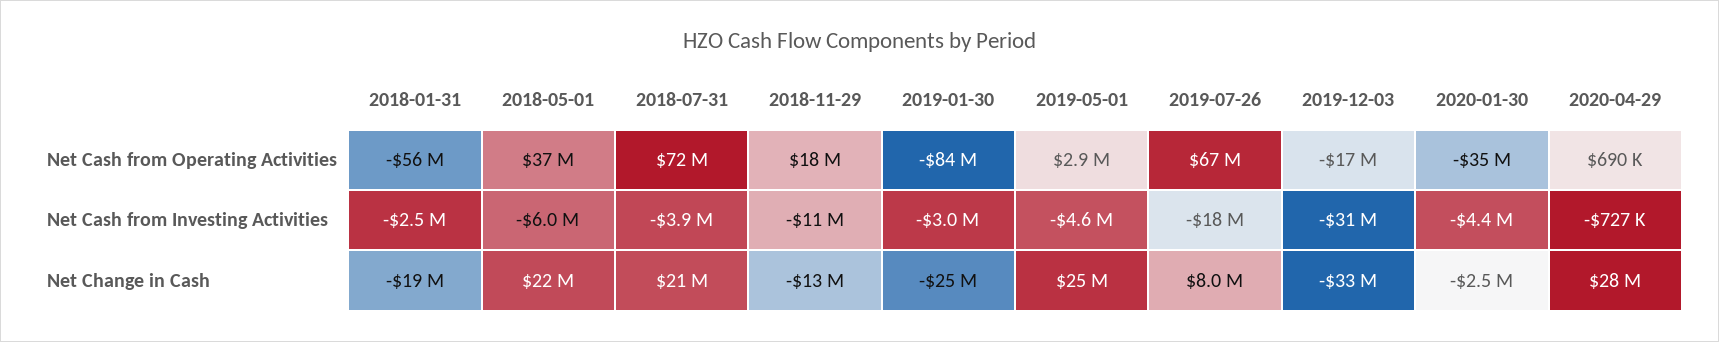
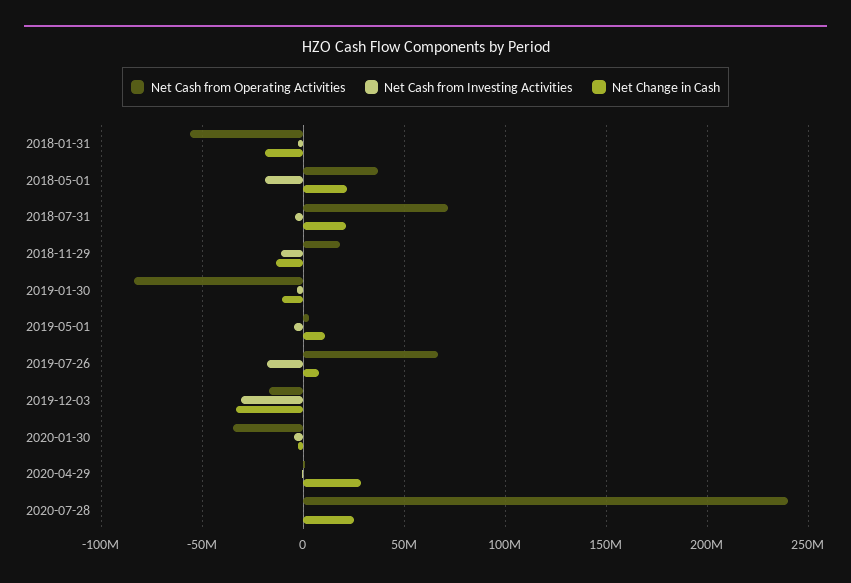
Net Cash from Investing Activities, 2018-05-01: -6000000 -> -20000000
Net Change in Cash, 2019-01-30: -25000000 -> -10000000
Net Change in Cash, 2019-05-01: 25000000 -> 10000000
Net Cash from Operating Activities, 2020-07-28: none -> 240000000
Net Cash from Investing Activities, 2020-07-28: none -> 0
Net Change in Cash, 2020-07-28: none -> 25000000

